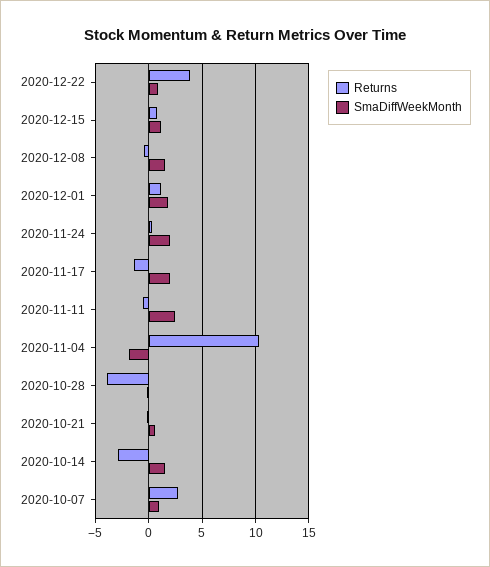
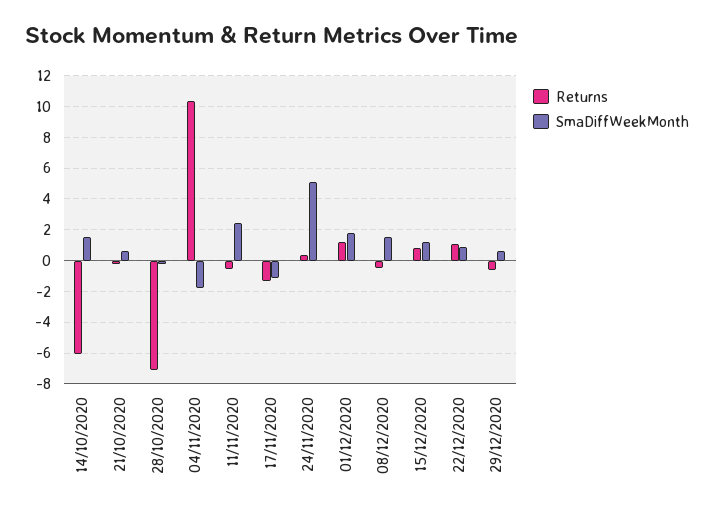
Returns, 2020-12-22: 4 -> 1
SmaDiffWeekMonth, 2020-11-24: 2 -> 5
SmaDiffWeekMonth, 2020-11-17: 2 -> -1
Returns, 2020-10-28: -4 -> -7
Returns, 2020-10-14: -3 -> -6
Returns, 2020-10-07: 3 -> none
SmaDiffWeekMonth, 2020-10-07: 1 -> none
Returns, 29/12/2020: none -> -0.5
SmaDiffWeekMonth, 29/12/2020: none -> 0.5

